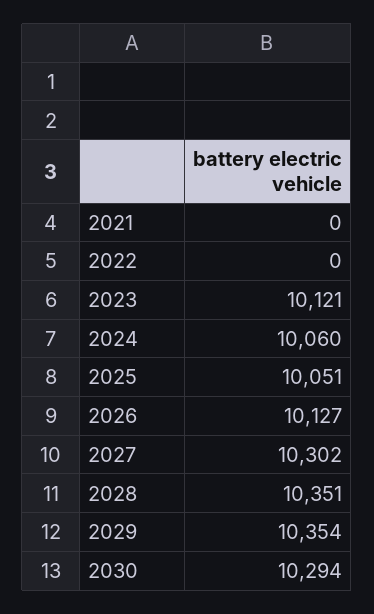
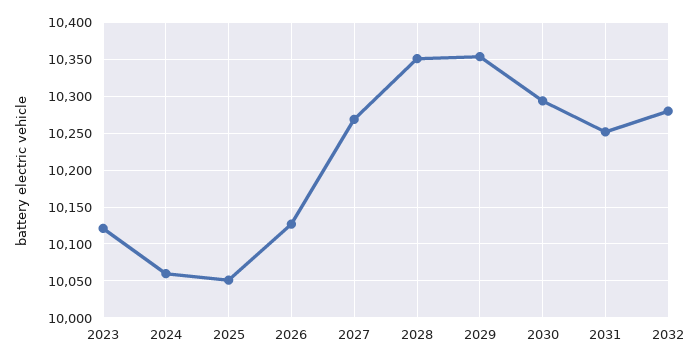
2021: 0 -> none
2022: 0 -> none
2027: 10302 -> 10270
2031: none -> 10250
2032: none -> 10280

